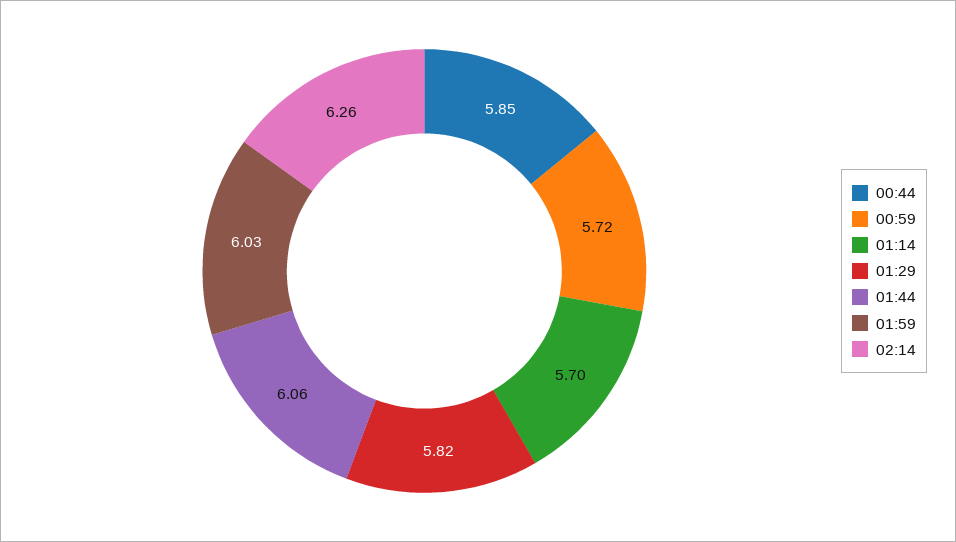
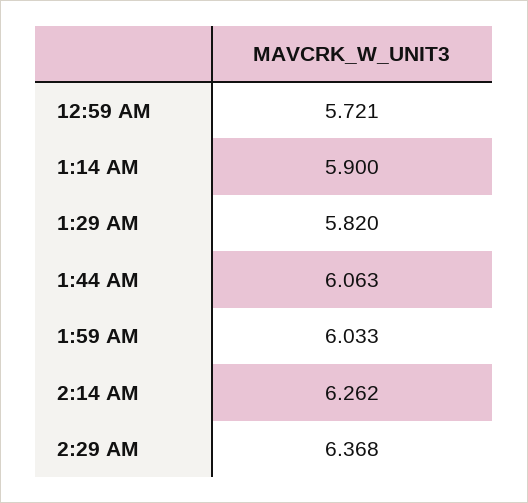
00:44: 5.85 -> none
01:14: 5.7 -> 5.9
2:29 AM: none -> 6.368

